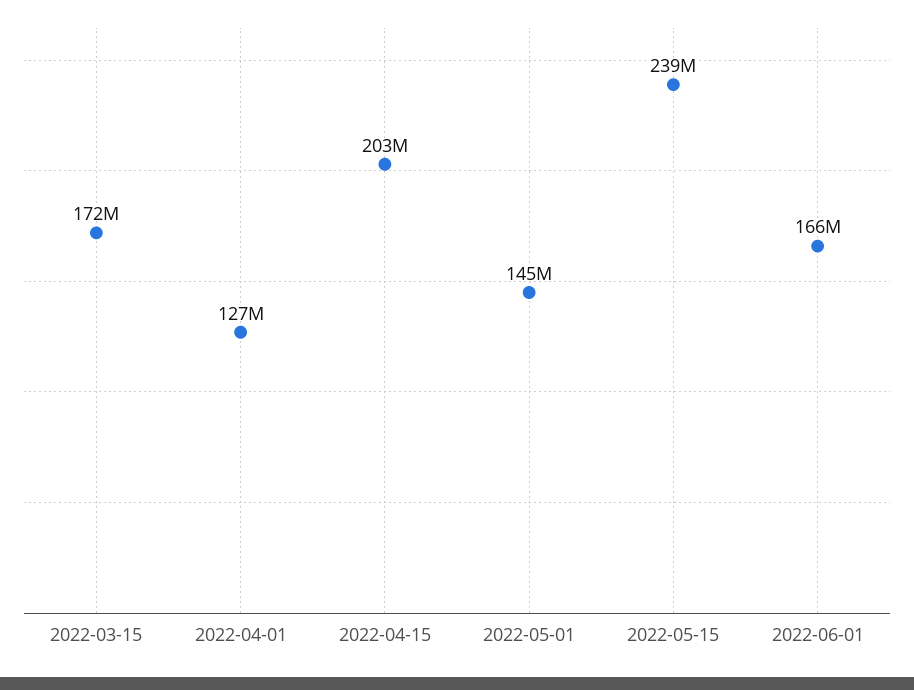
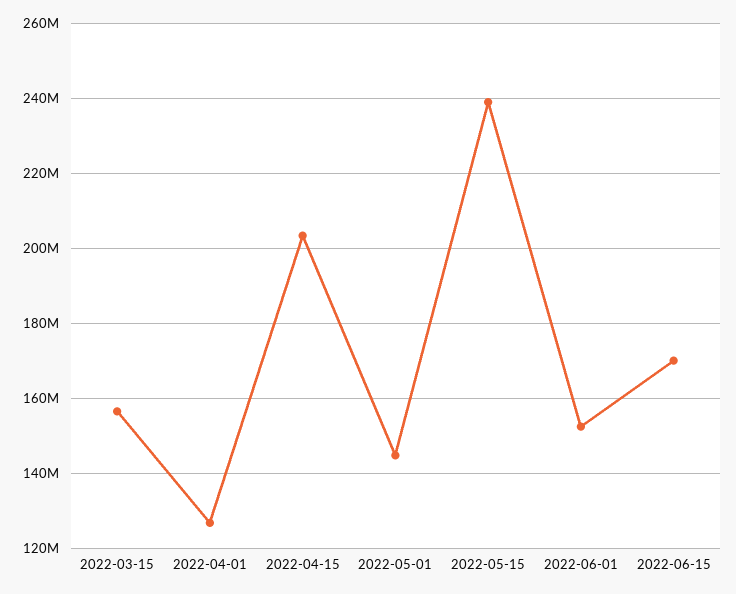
2022-03-15: 172000000 -> 156000000
2022-06-01: 166000000 -> 152000000
2022-06-15: none -> 170000000

